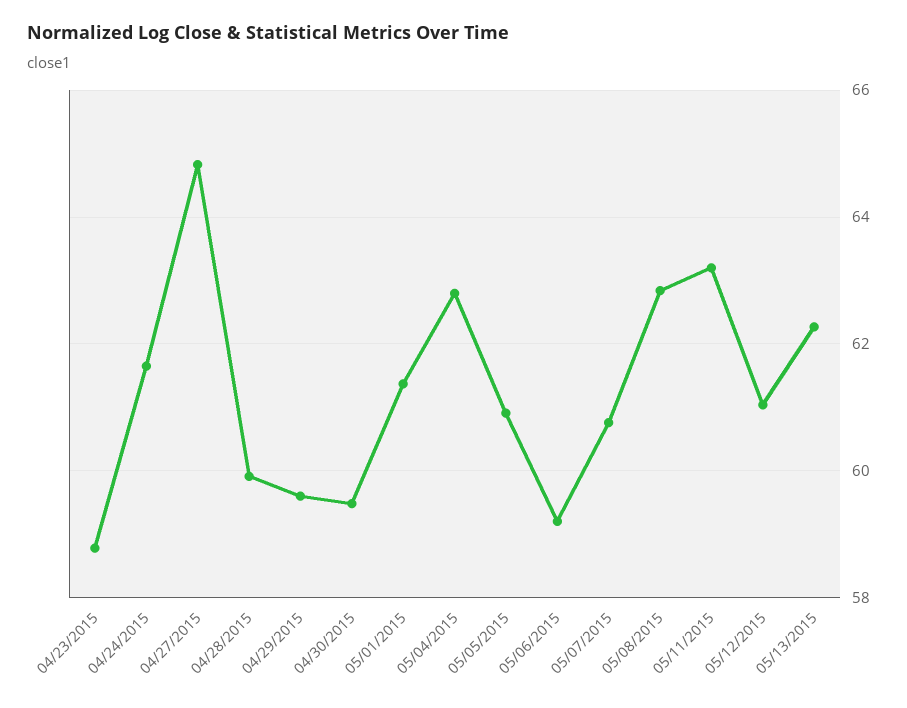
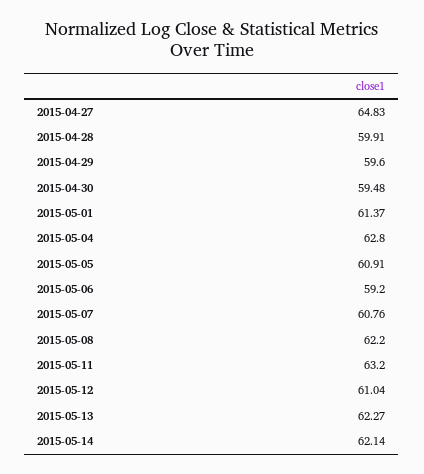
04/23/2015: 58.8 -> none
04/24/2015: 61.6 -> none
05/08/2015: 62.8 -> 62.2
2015-05-14: none -> 62.14

